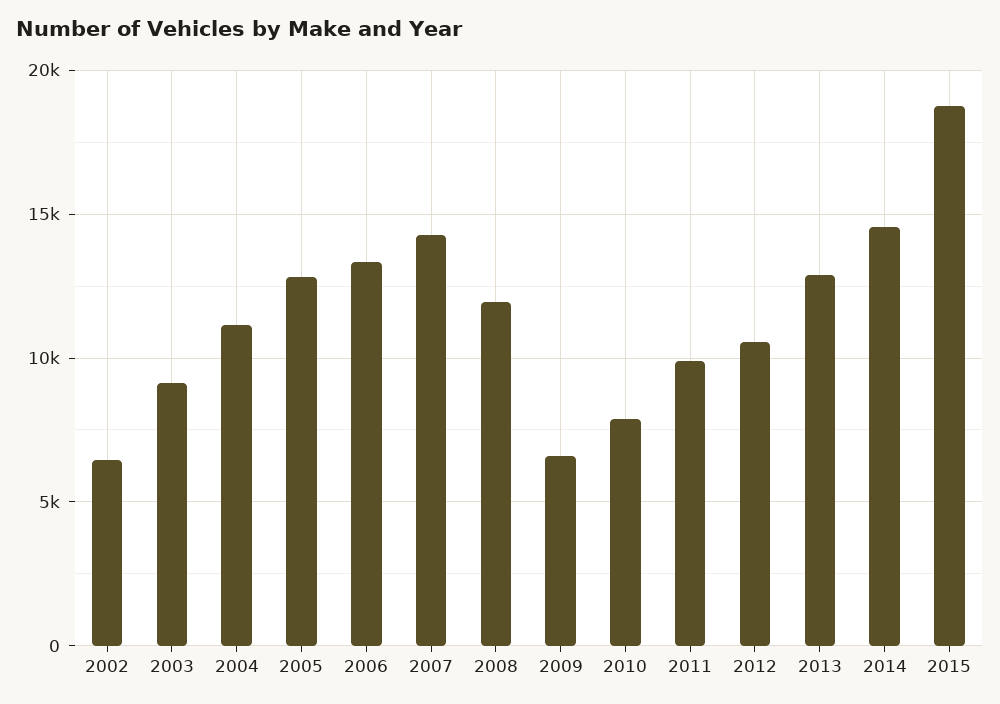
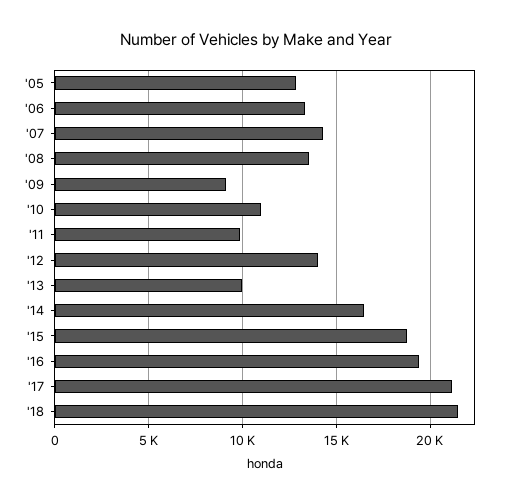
2002: 6500 -> none
2003: 9000 -> none
2004: 11000 -> none
2008: 12000 -> 13500
2009: 6500 -> 9000
2010: 8000 -> 11000
2012: 10500 -> 14000
2013: 13000 -> 10000
2014: 14500 -> 16500
'16: none -> 19500
'17: none -> 21000
'18: none -> 21500

